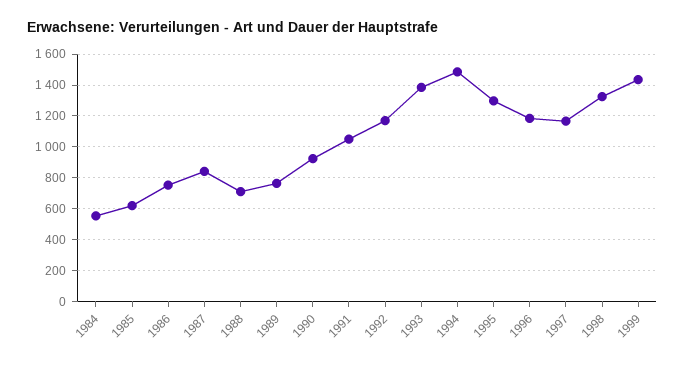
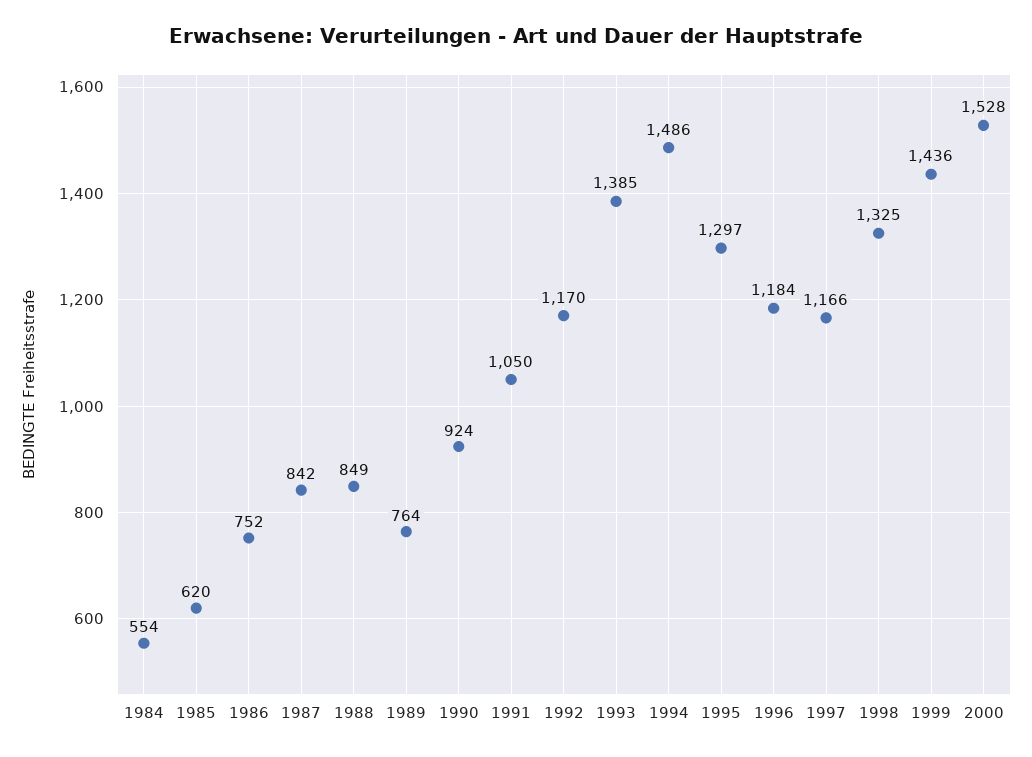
1988: 700 -> 849
2000: none -> 1528

